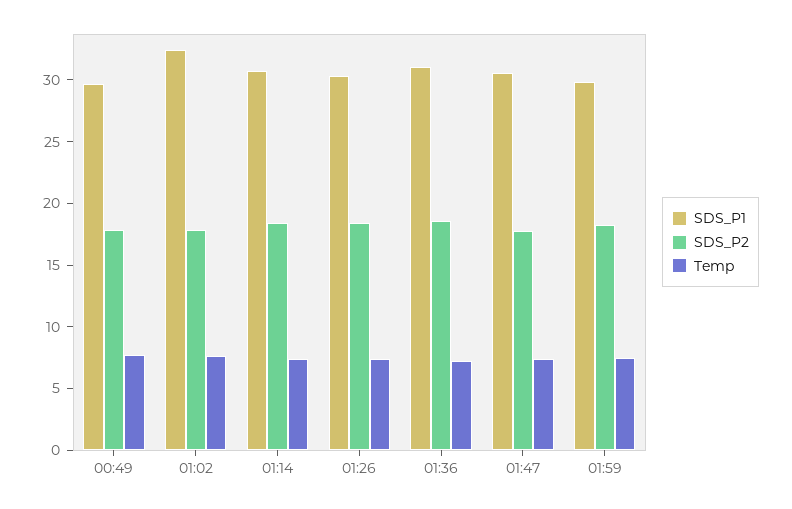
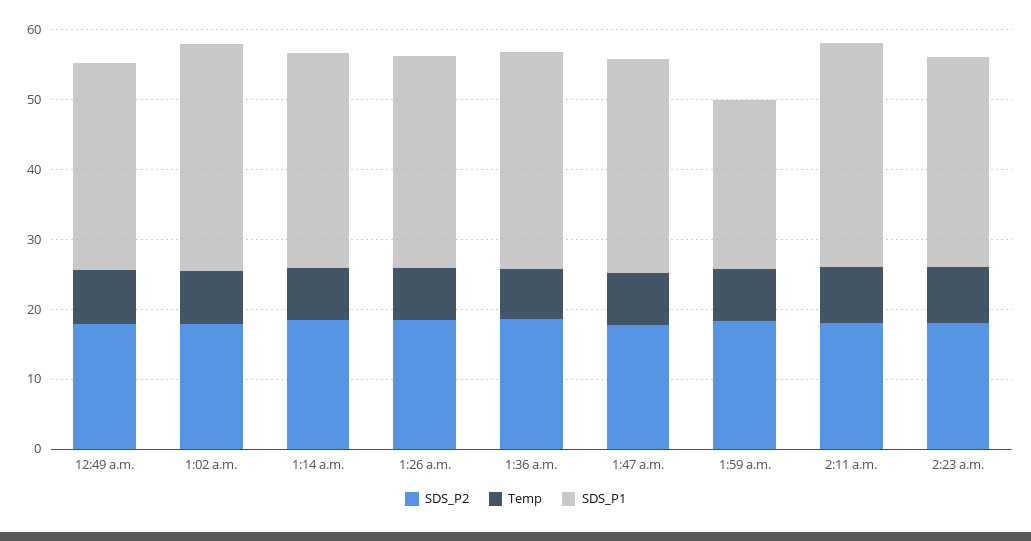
SDS_P1, 01:59: 30 -> 24
SDS_P2, 2:11 a.m.: none -> 18
Temp, 2:11 a.m.: none -> 8
SDS_P1, 2:11 a.m.: none -> 32
SDS_P2, 2:23 a.m.: none -> 18
Temp, 2:23 a.m.: none -> 8
SDS_P1, 2:23 a.m.: none -> 30

